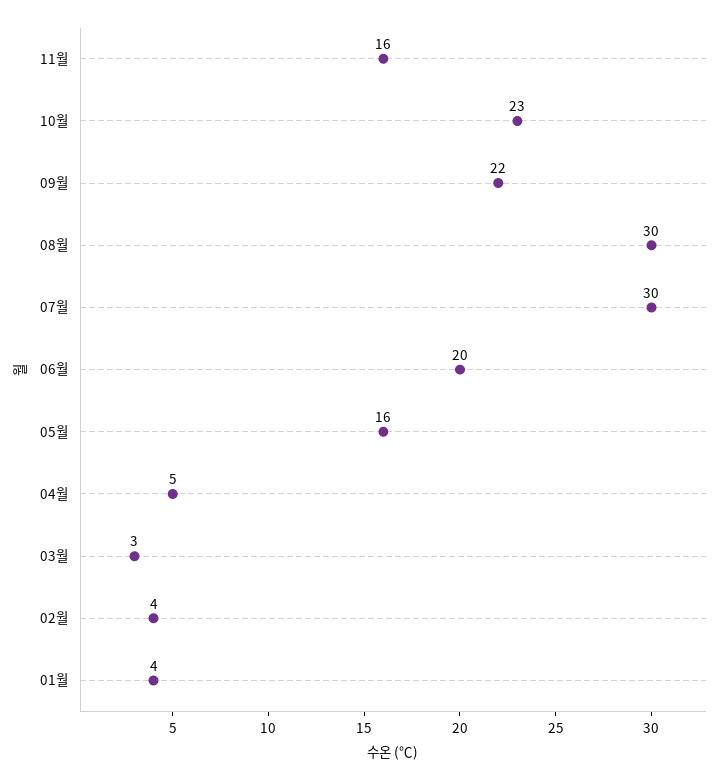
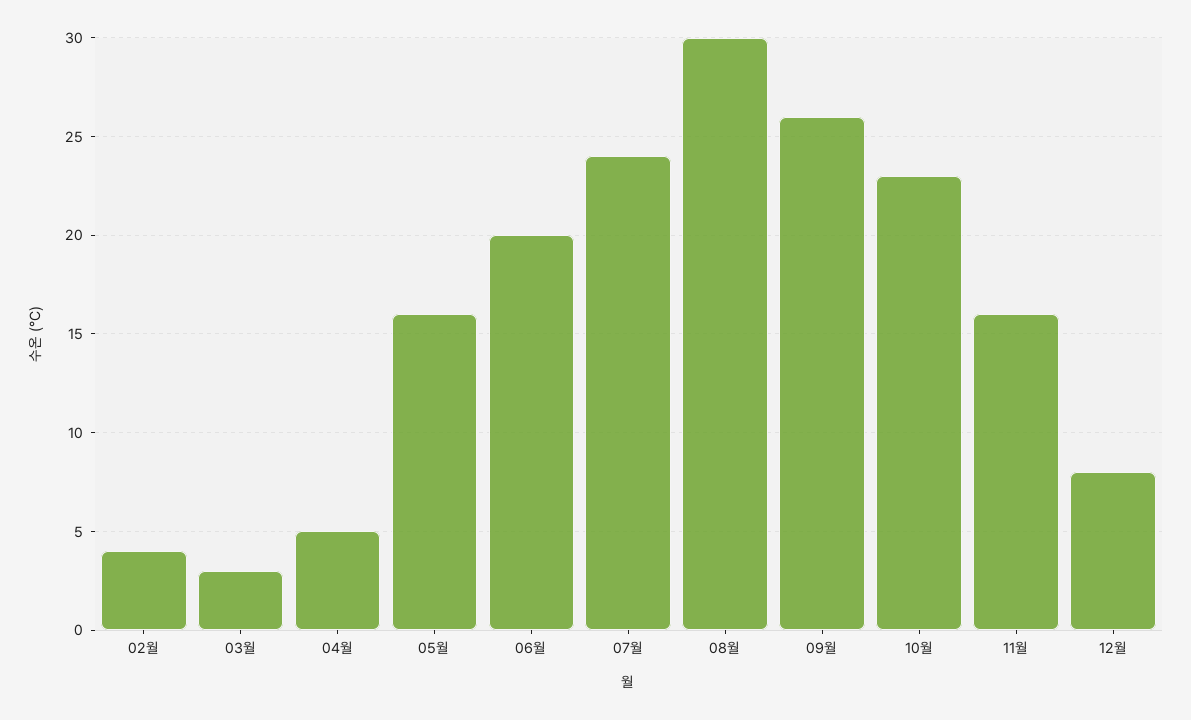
09월: 22 -> 26
07월: 30 -> 24
01월: 4 -> none
12월: none -> 8

